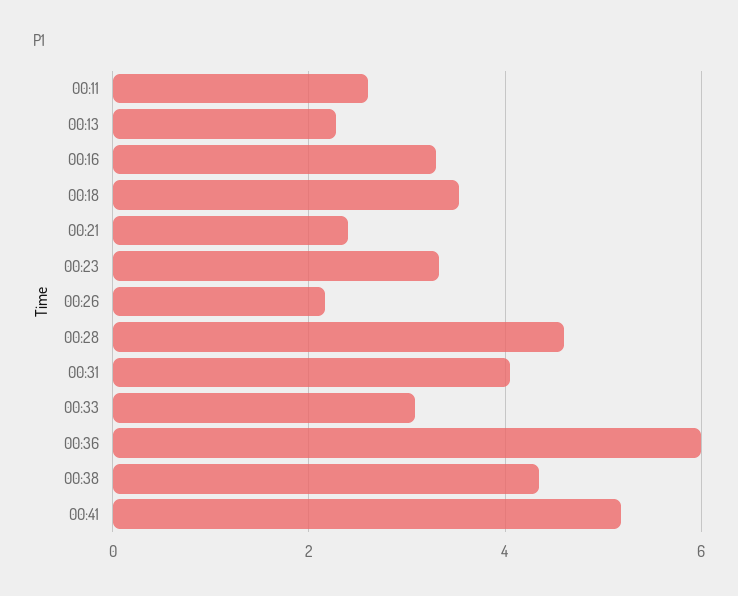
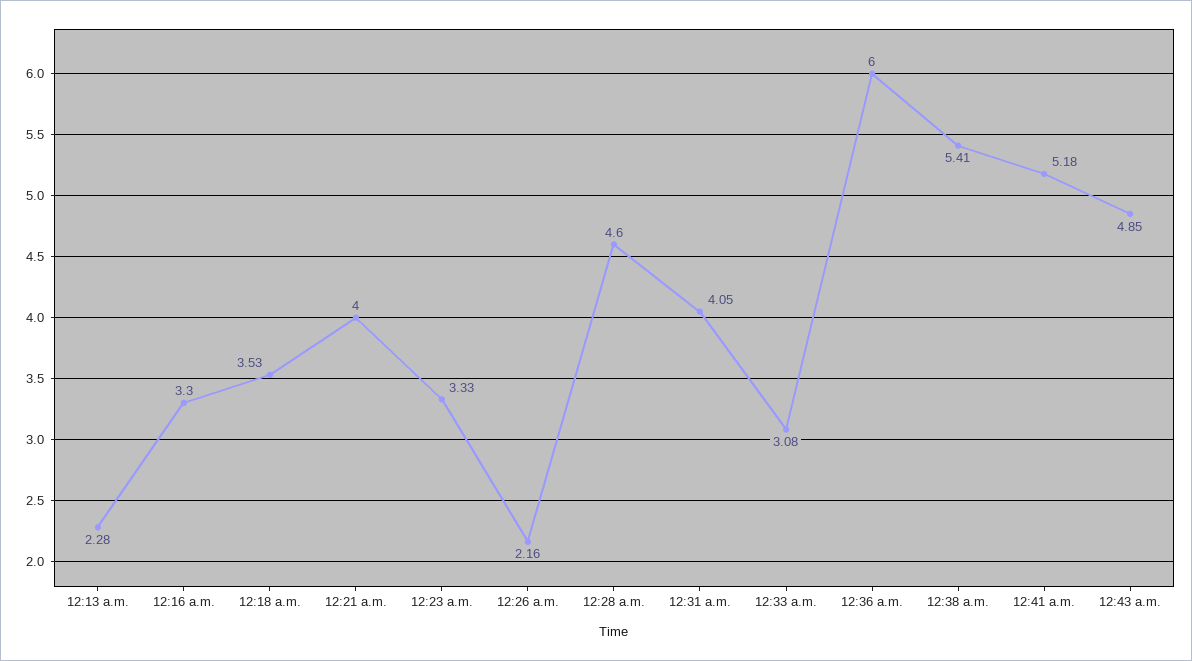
00:11: 2.6 -> none
00:21: 2.4 -> 4
00:38: 4.4 -> 5.41
12:43 a.m.: none -> 4.85

